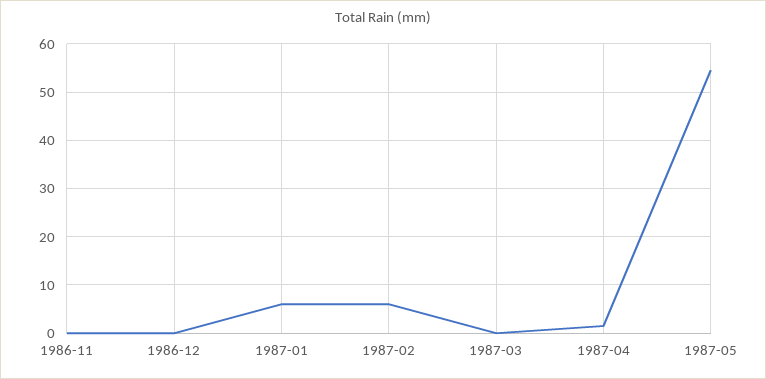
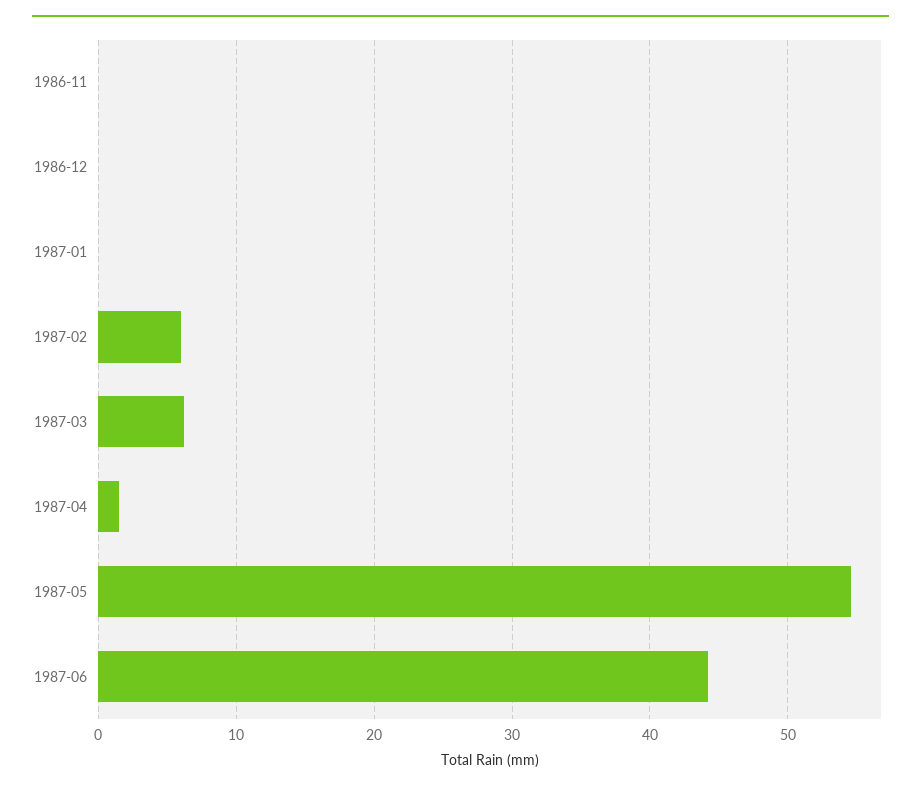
1987-01: 6 -> 0
1987-03: 0 -> 6
1987-06: none -> 44

